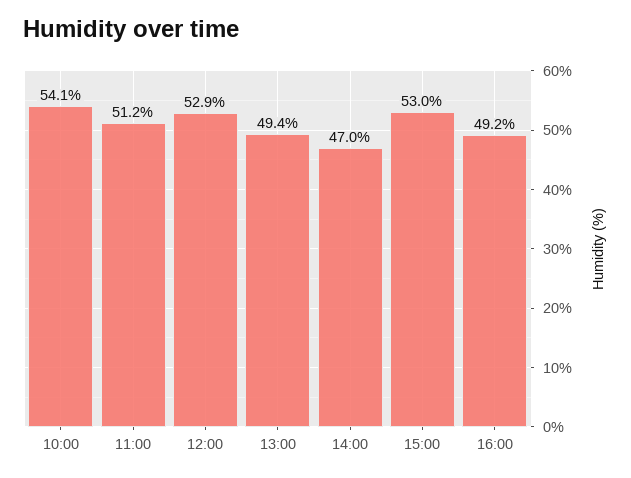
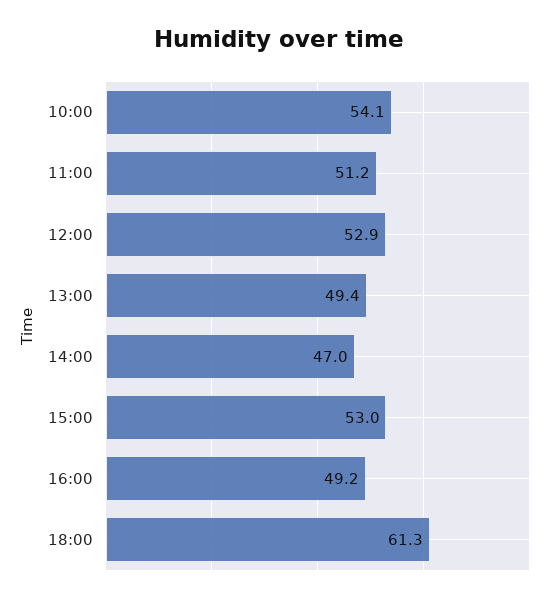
18:00: none -> 61.3

